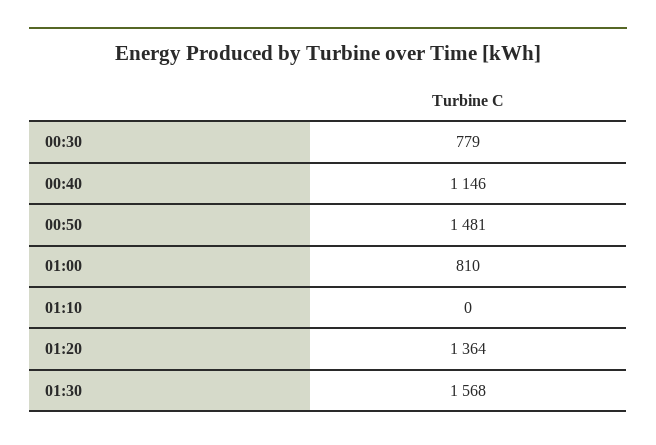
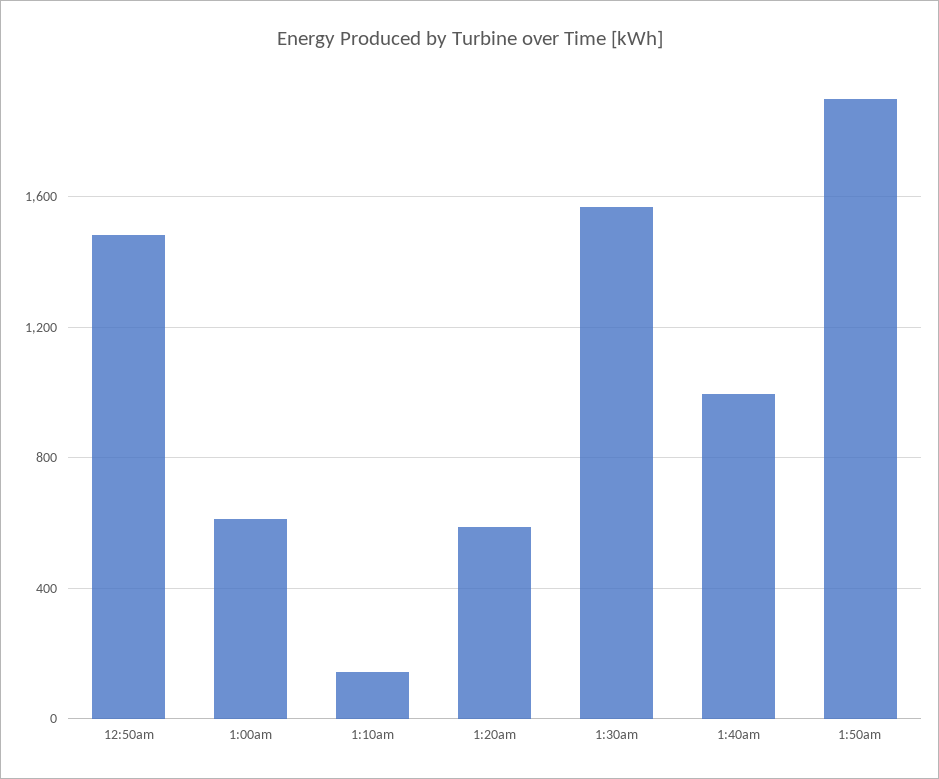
00:30: 779 -> none
00:40: 1146 -> none
01:00: 810 -> 600
01:10: 0 -> 150
01:20: 1364 -> 600
1:40am: none -> 1000
1:50am: none -> 1900

